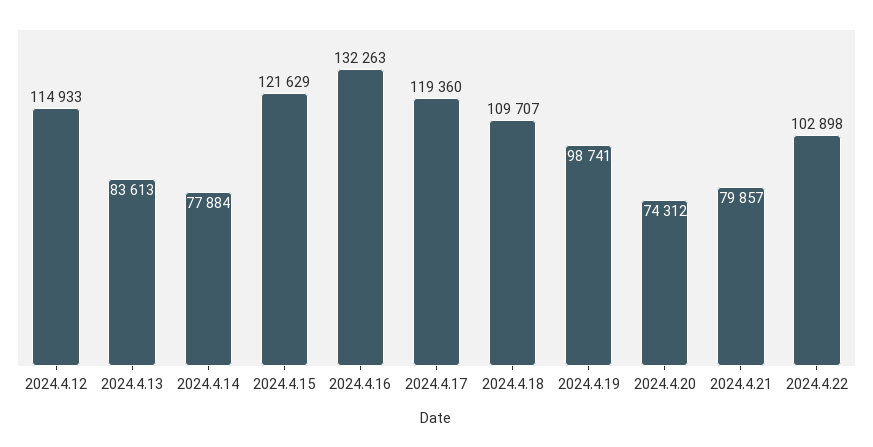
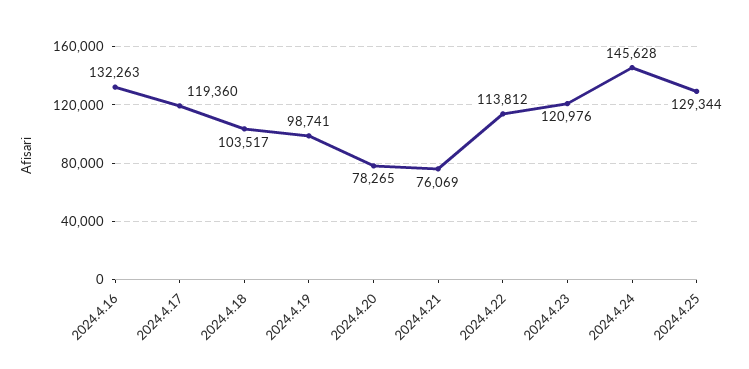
2024.4.12: 114933 -> none
2024.4.13: 83613 -> none
2024.4.14: 77884 -> none
2024.4.15: 121629 -> none
2024.4.18: 109707 -> 103517
2024.4.20: 74312 -> 78265
2024.4.21: 79857 -> 76069
2024.4.22: 102898 -> 113812
2024.4.23: none -> 120976
2024.4.24: none -> 145628
2024.4.25: none -> 129344

